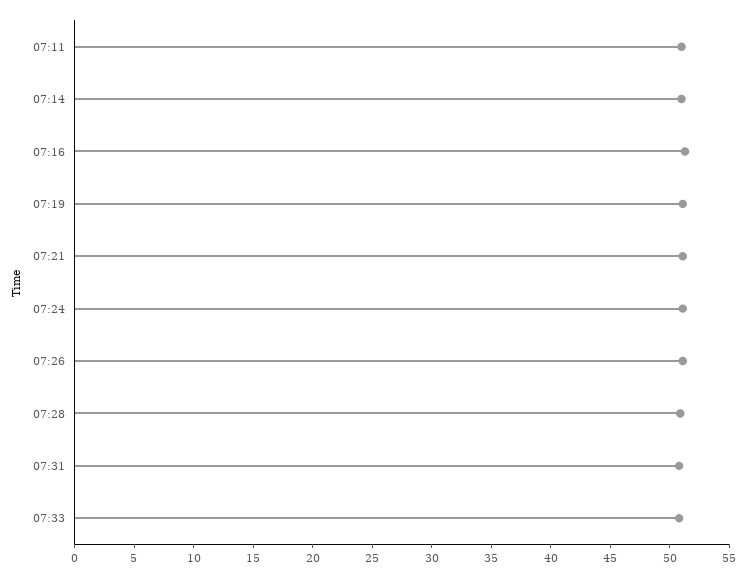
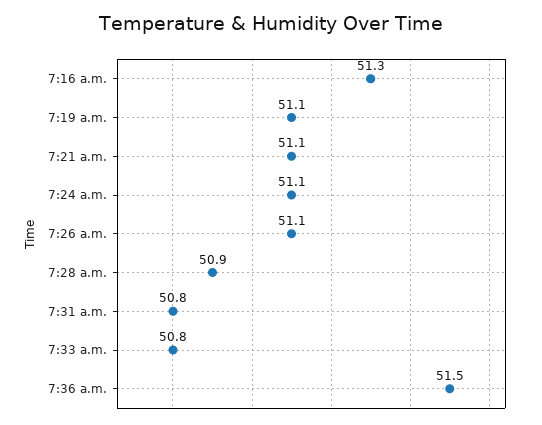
07:11: 51 -> none
07:14: 51 -> none
7:36 a.m.: none -> 51.5

